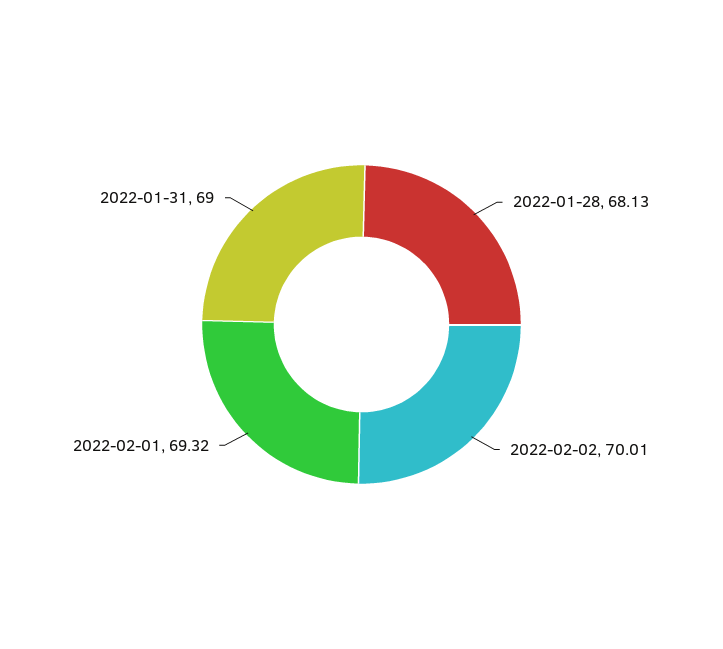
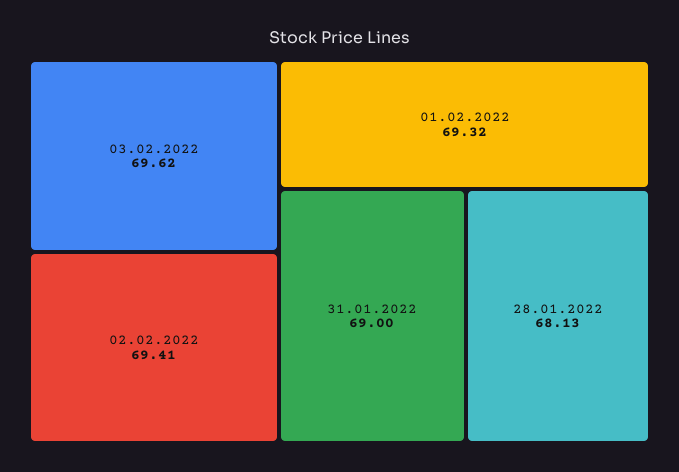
2022-02-02: 70.01 -> 69.41
03.02.2022: none -> 69.62

